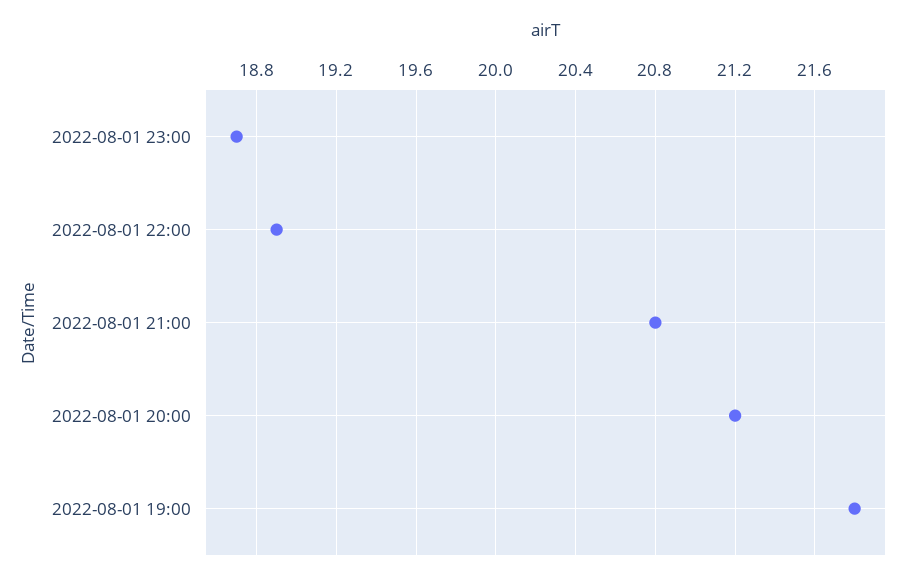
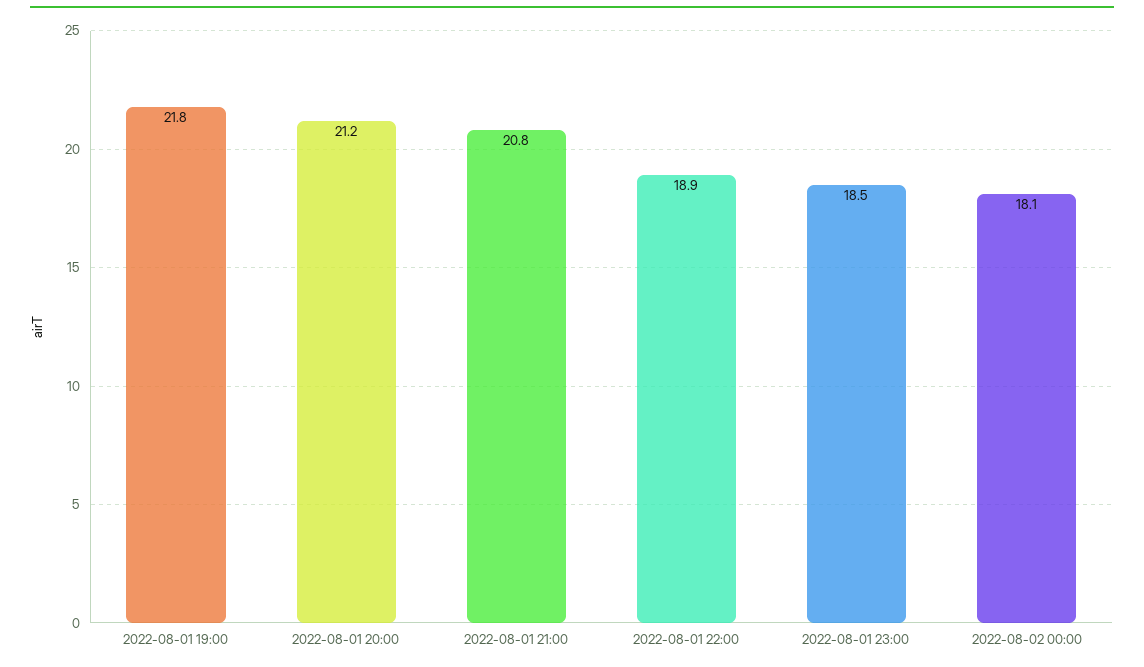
2022-08-01 23:00: 18.7 -> 18.5
2022-08-02 00:00: none -> 18.1

